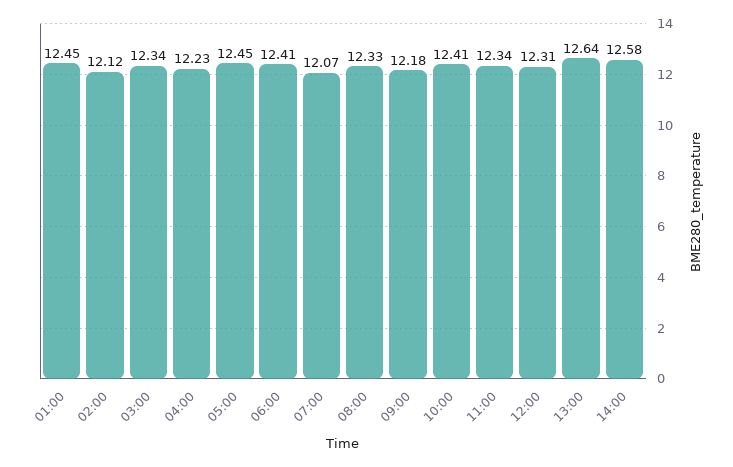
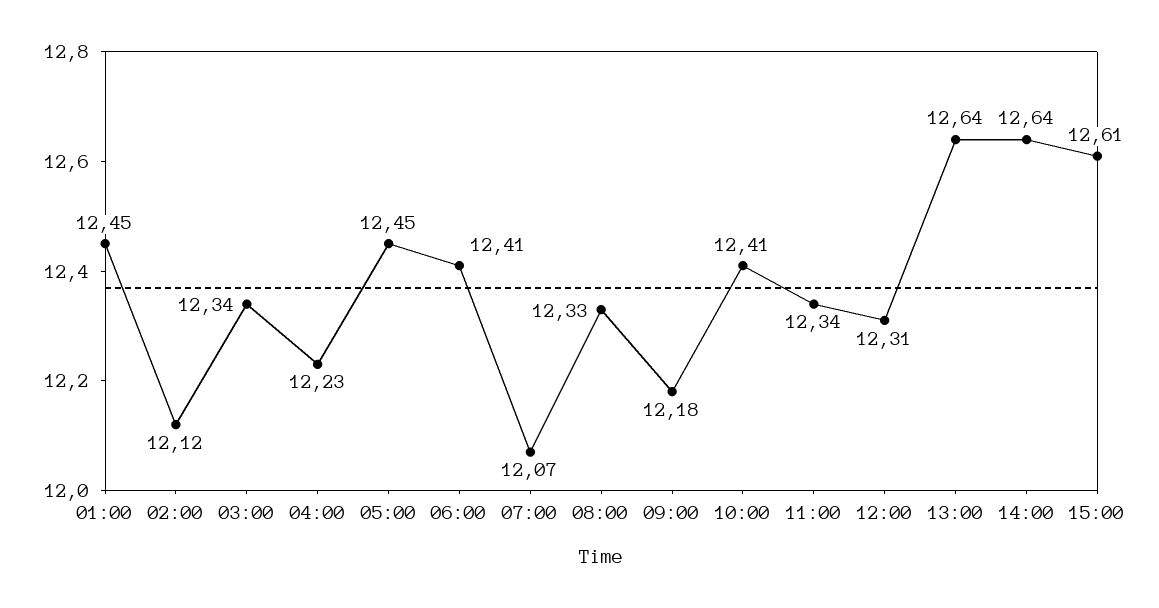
14:00: 12.58 -> 12.64
15:00: none -> 12.61

